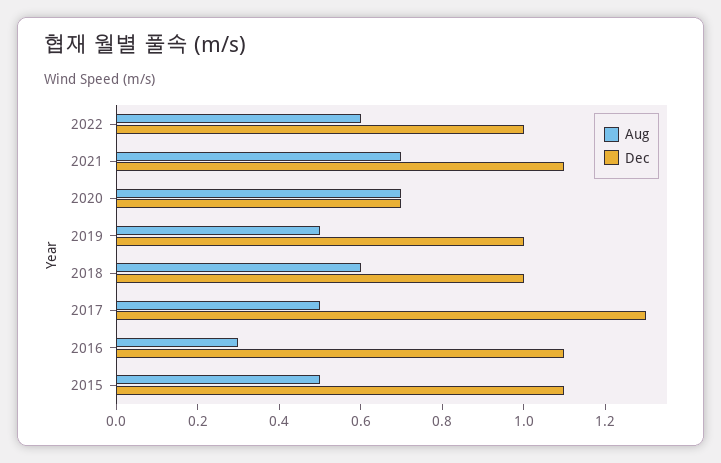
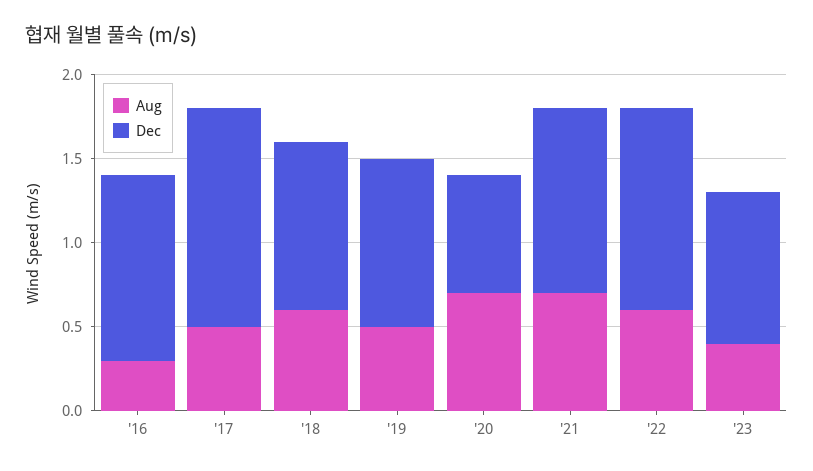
Dec, 2022: 1 -> 1.2
Aug, 2015: 0.5 -> none
Dec, 2015: 1.1 -> none
Aug, '23: none -> 0.4
Dec, '23: none -> 0.9

